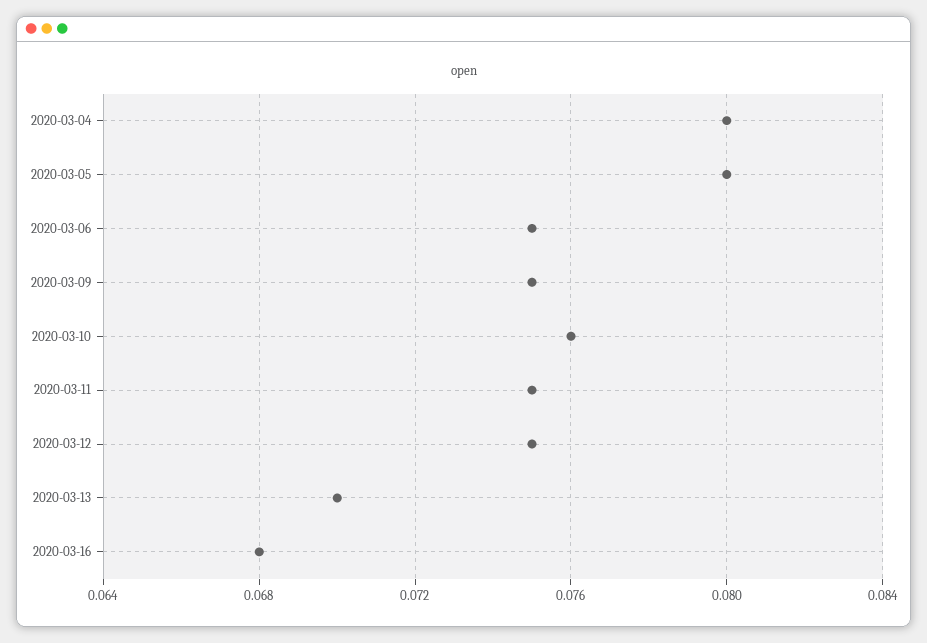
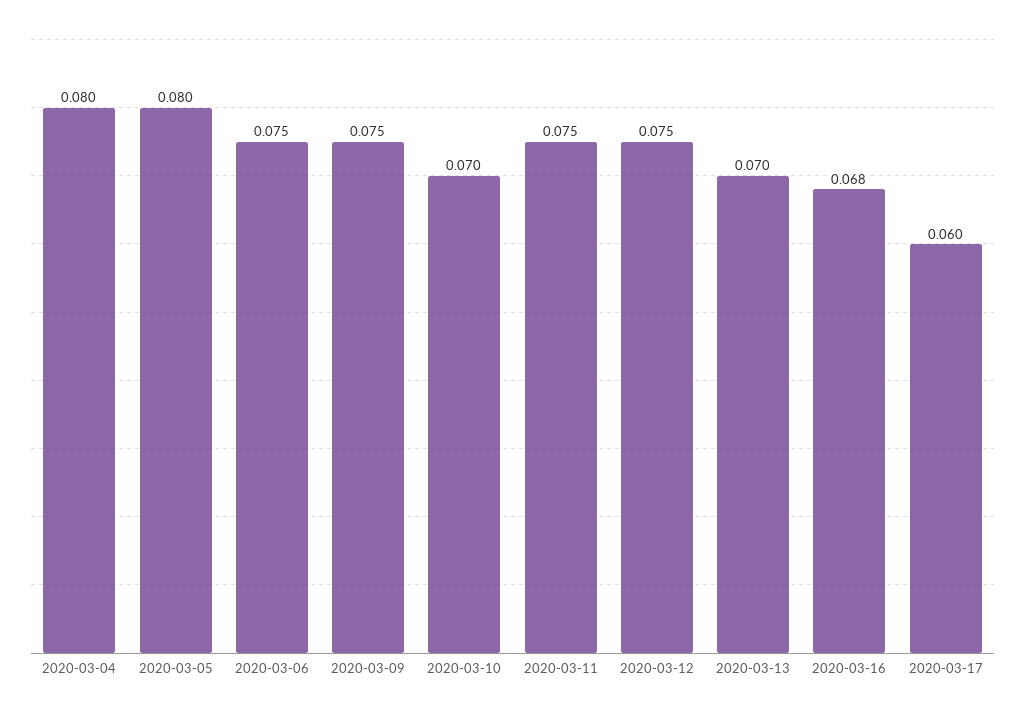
2020-03-10: 0.076 -> 0.07
2020-03-17: none -> 0.06

